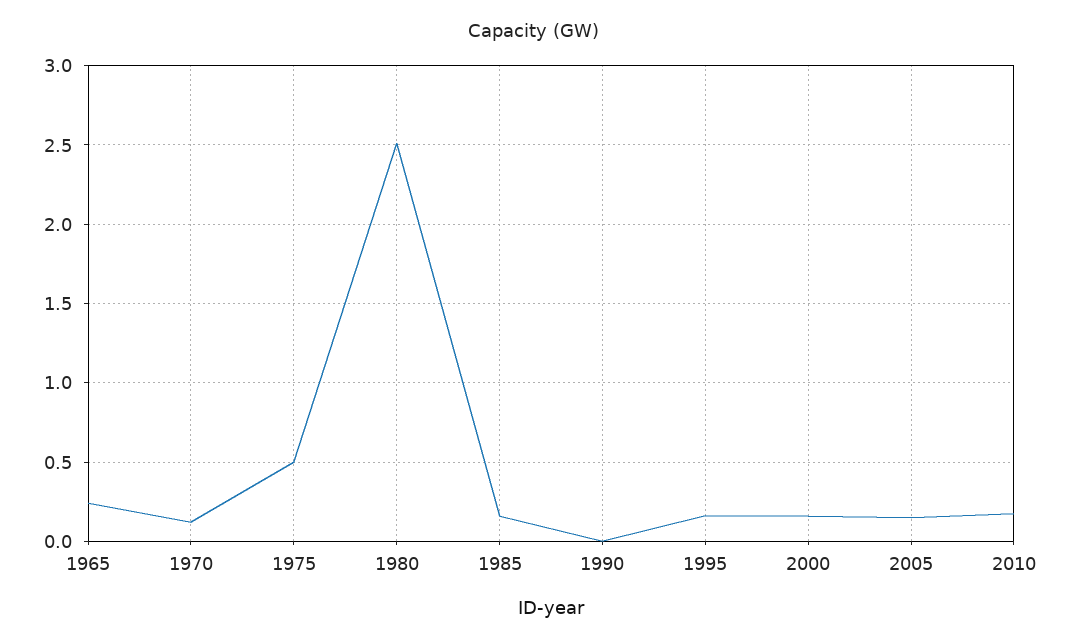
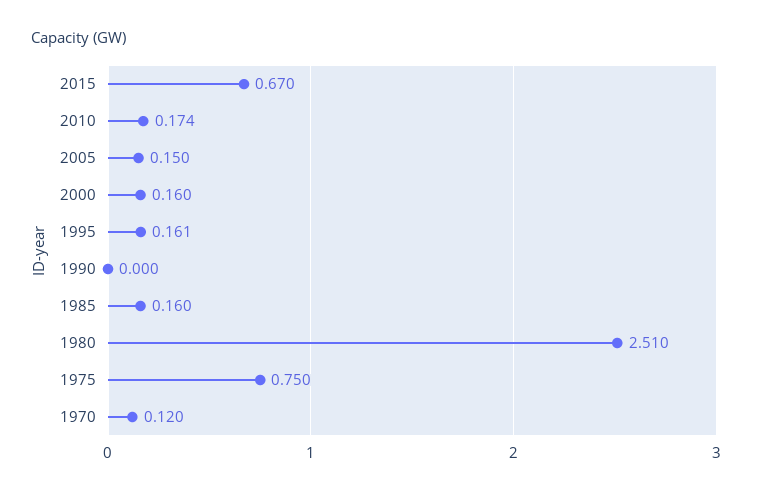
1965: 0.25 -> none
1975: 0.5 -> 0.75
2015: none -> 0.67

